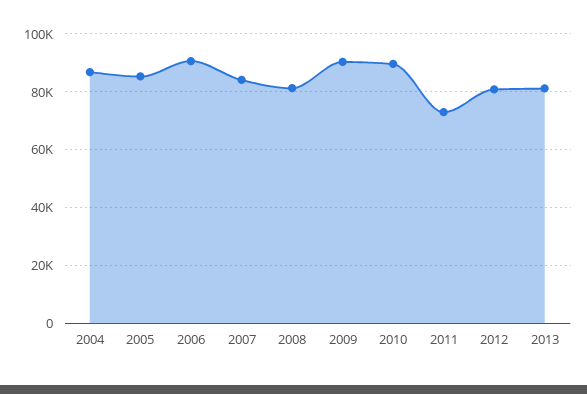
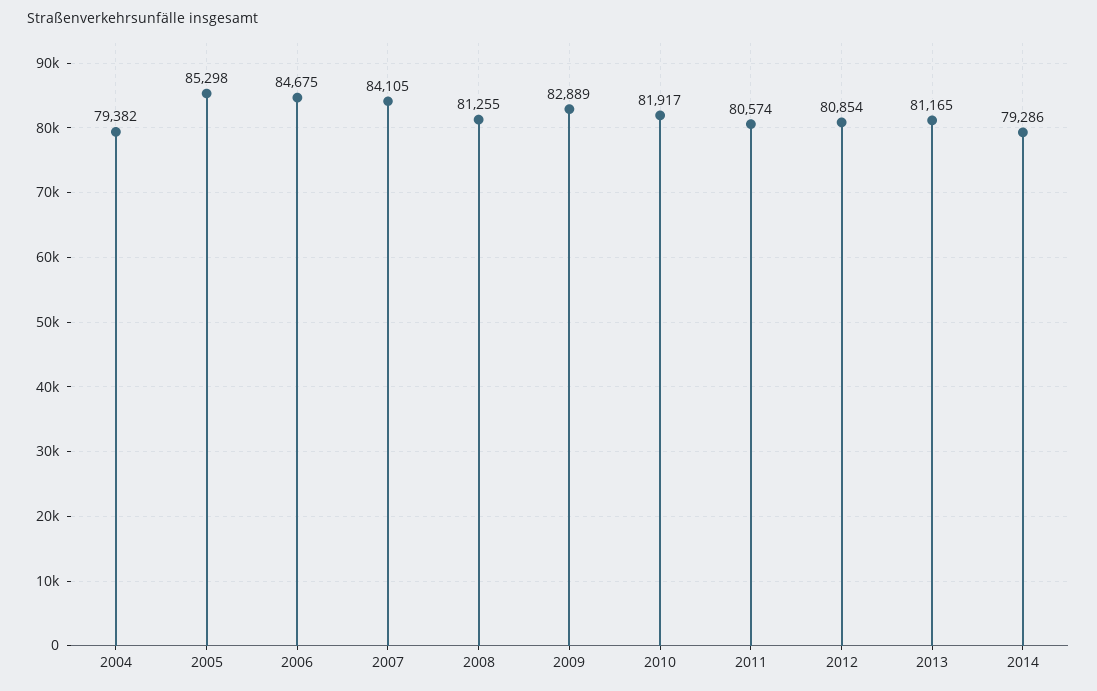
2004: 87500 -> 79382
2006: 90000 -> 84675
2009: 90000 -> 82889
2010: 90000 -> 81917
2011: 72500 -> 80574
2014: none -> 79286

